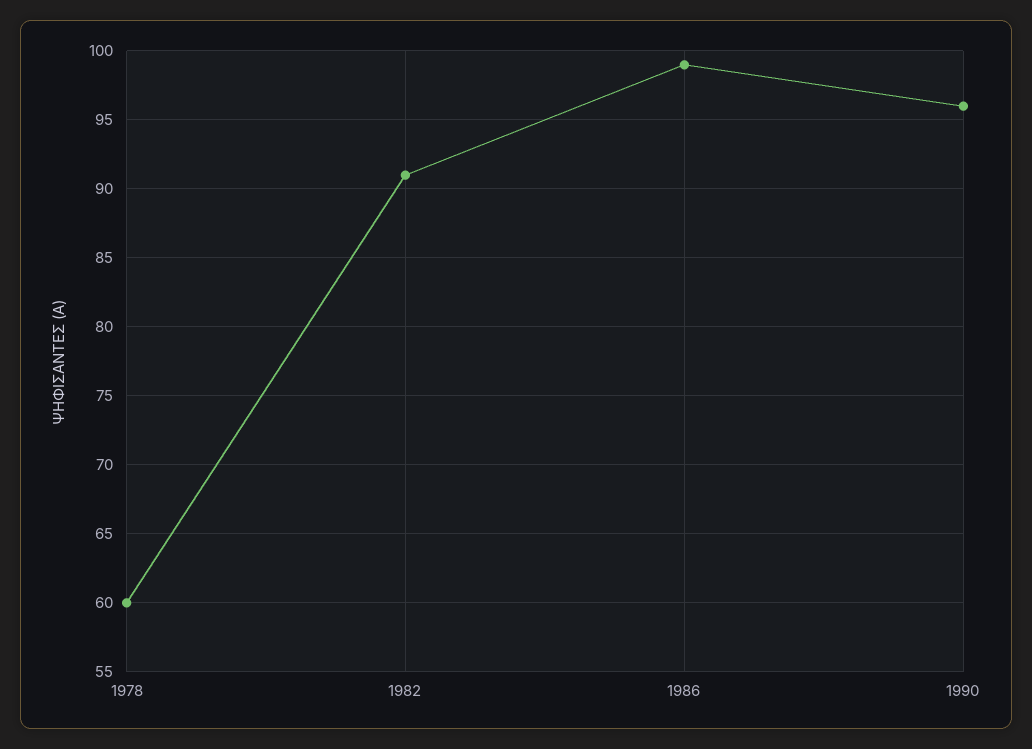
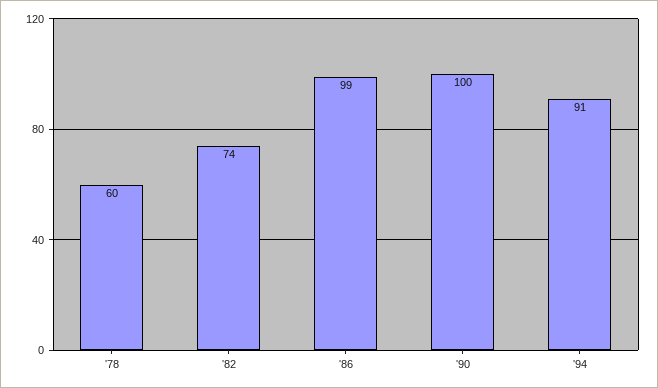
1982: 91 -> 74
1990: 96 -> 100
'94: none -> 91

